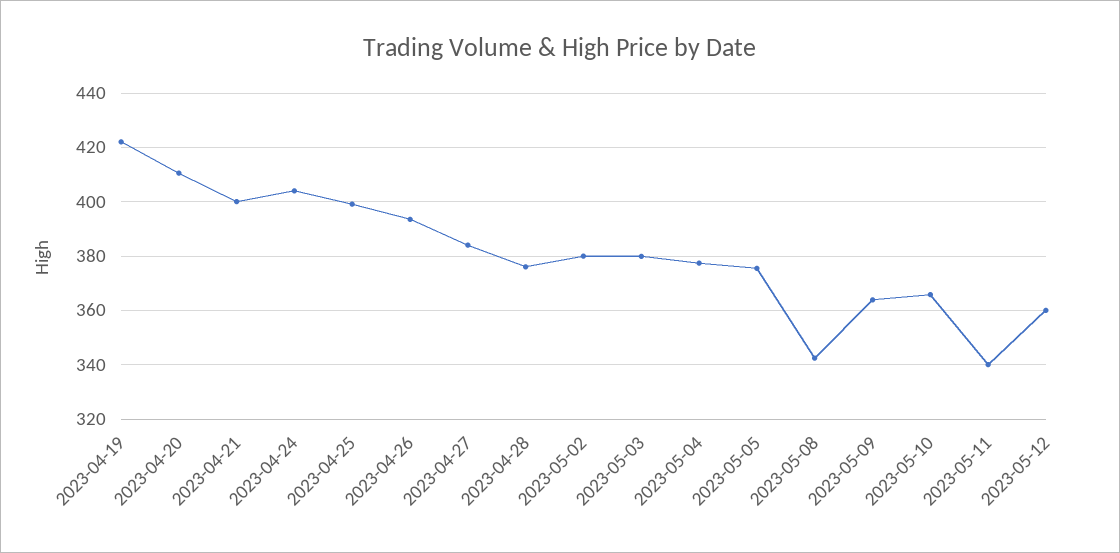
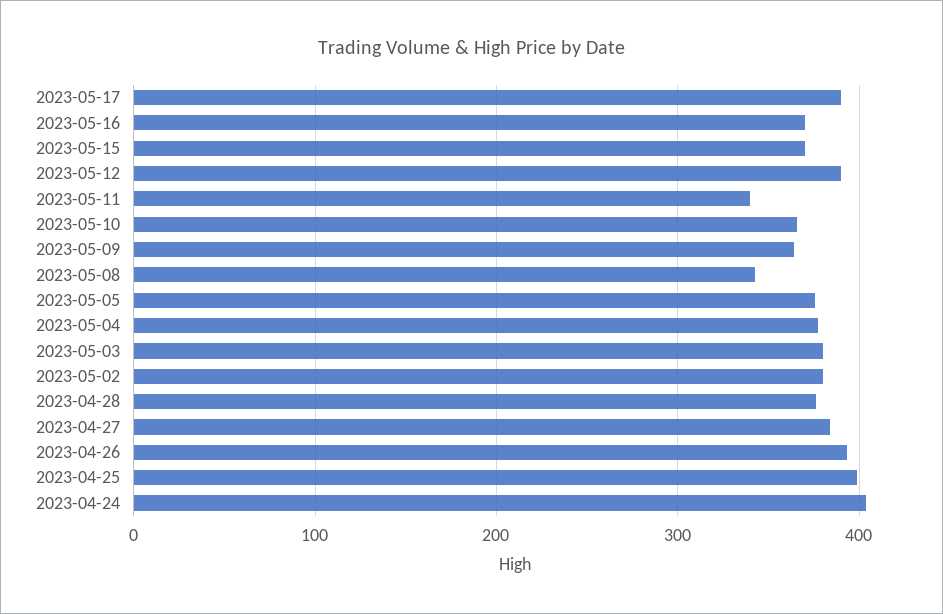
2023-04-19: 422.5 -> none
2023-04-20: 410 -> none
2023-04-21: 400 -> none
2023-05-12: 360 -> 390
2023-05-17: none -> 390
2023-05-16: none -> 370
2023-05-15: none -> 370

